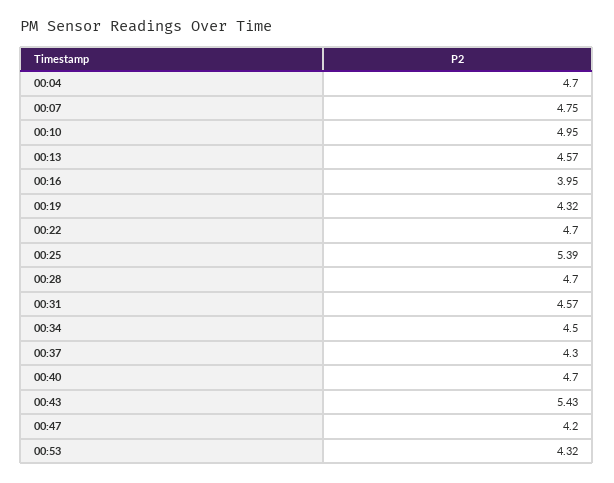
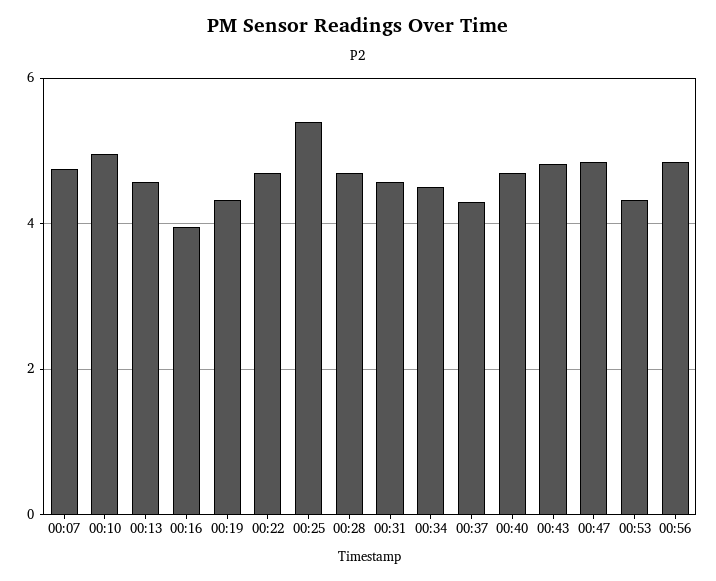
00:04: 4.7 -> none
00:43: 5.43 -> 4.8
00:47: 4.2 -> 4.8
00:56: none -> 4.8

